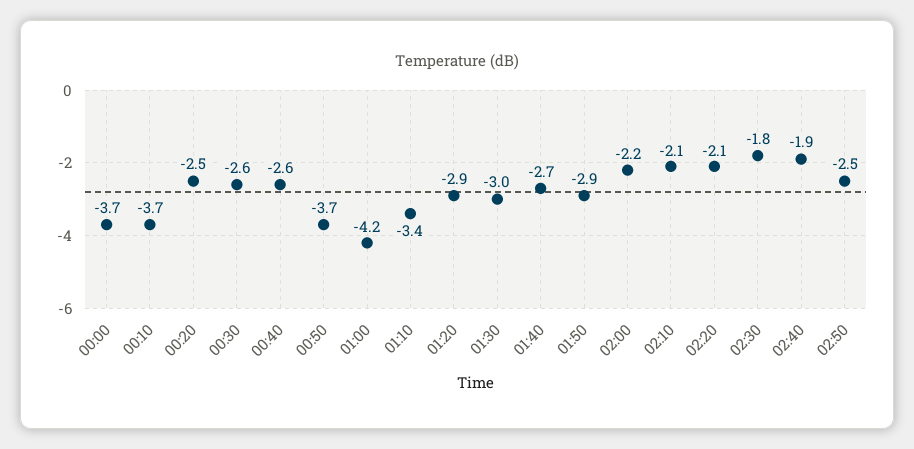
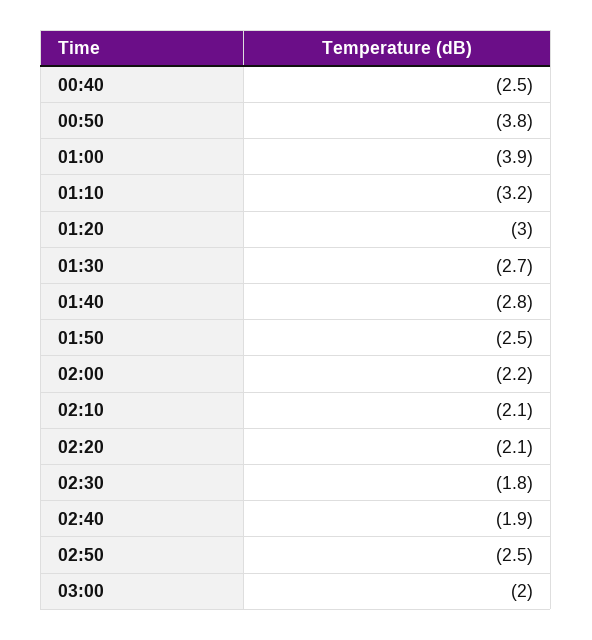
00:00: -3.7 -> none
00:10: -3.7 -> none
00:20: -2.5 -> none
00:30: -2.6 -> none
00:40: -2.6 -> -2.5
00:50: -3.7 -> -3.8
01:00: -4.2 -> -3.9
01:10: -3.4 -> -3.2
01:20: -2.9 -> -3
01:30: -3 -> -2.7
01:40: -2.7 -> -2.8
01:50: -2.9 -> -2.5
03:00: none -> -2

